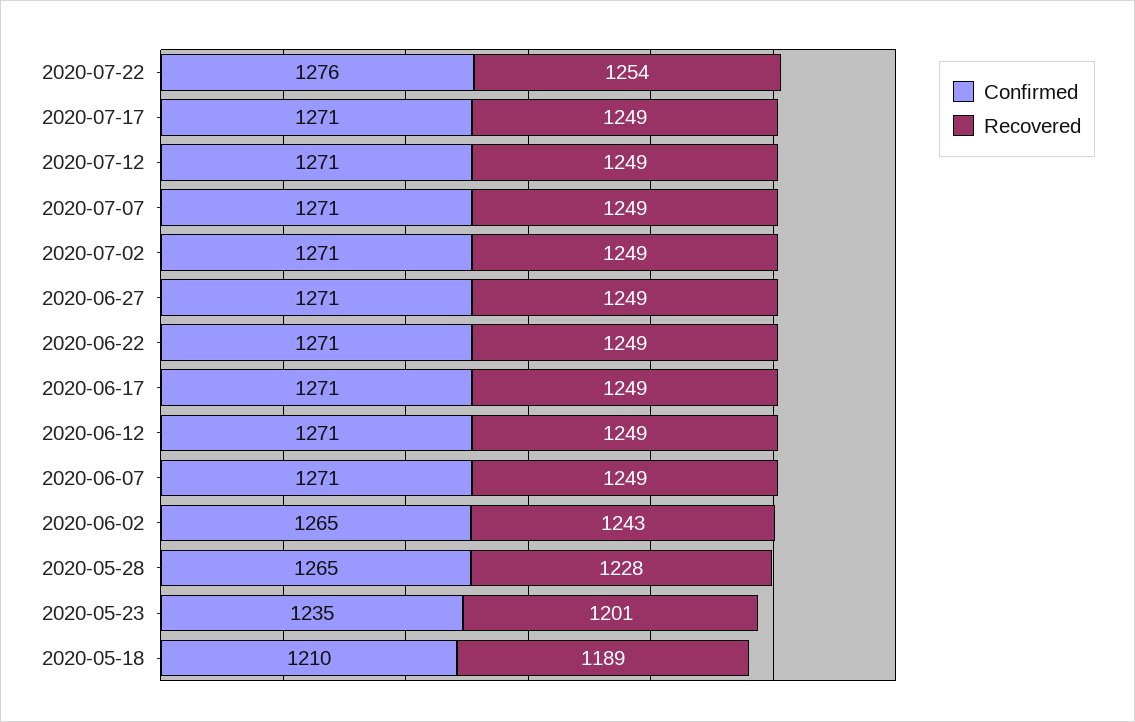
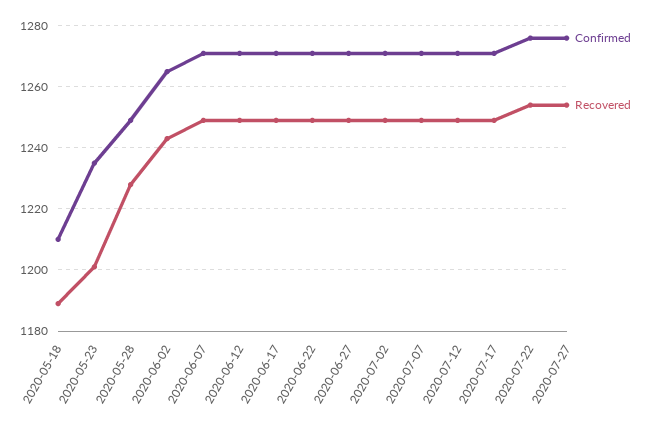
Confirmed, 2020-05-28: 1265 -> 1250
Confirmed, 2020-07-27: none -> 1275
Recovered, 2020-07-27: none -> 1255

